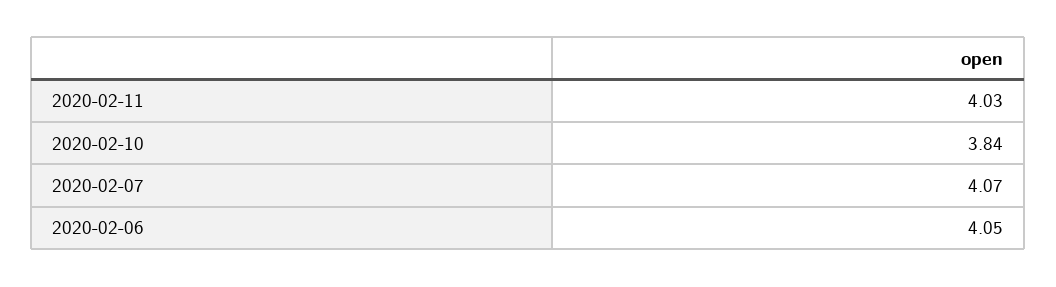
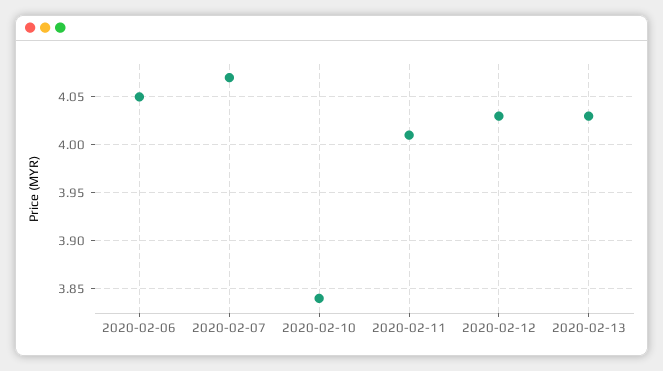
2020-02-11: 4.03 -> 4.01
2020-02-12: none -> 4.03
2020-02-13: none -> 4.03

